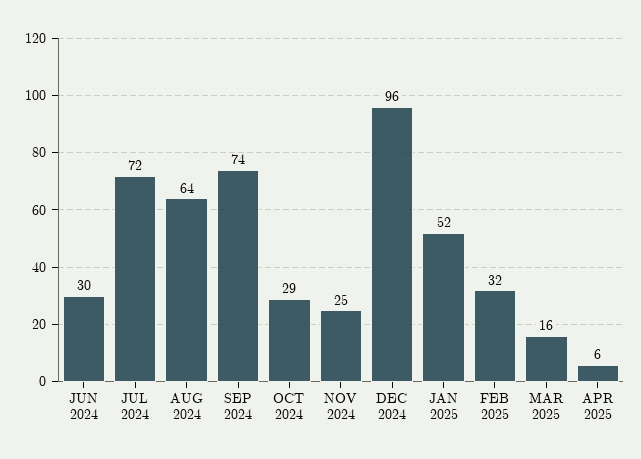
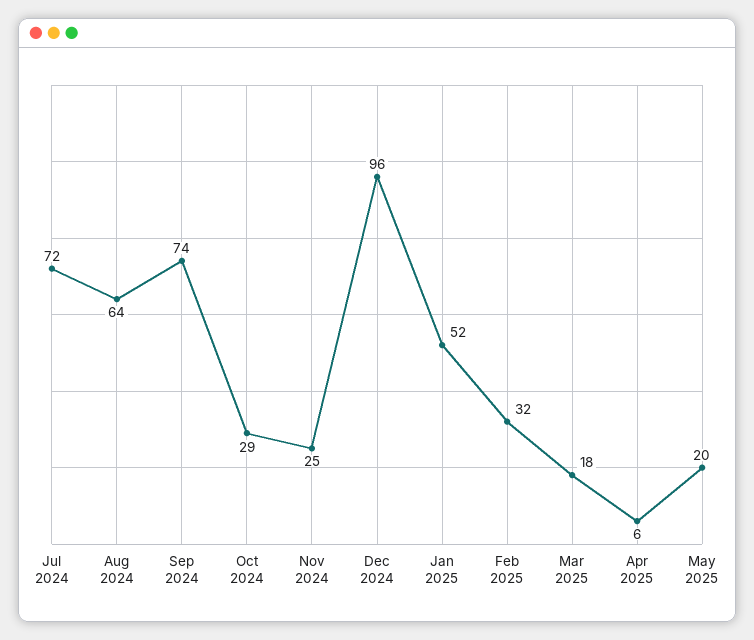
JUN 2024: 30 -> none
MAR 2025: 16 -> 18
May 2025: none -> 20

